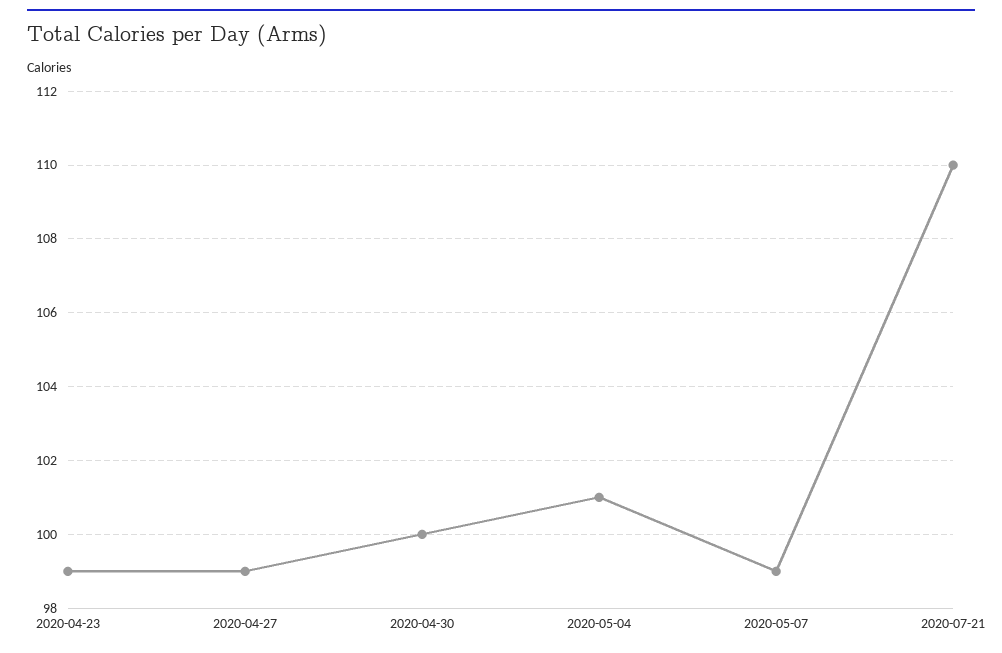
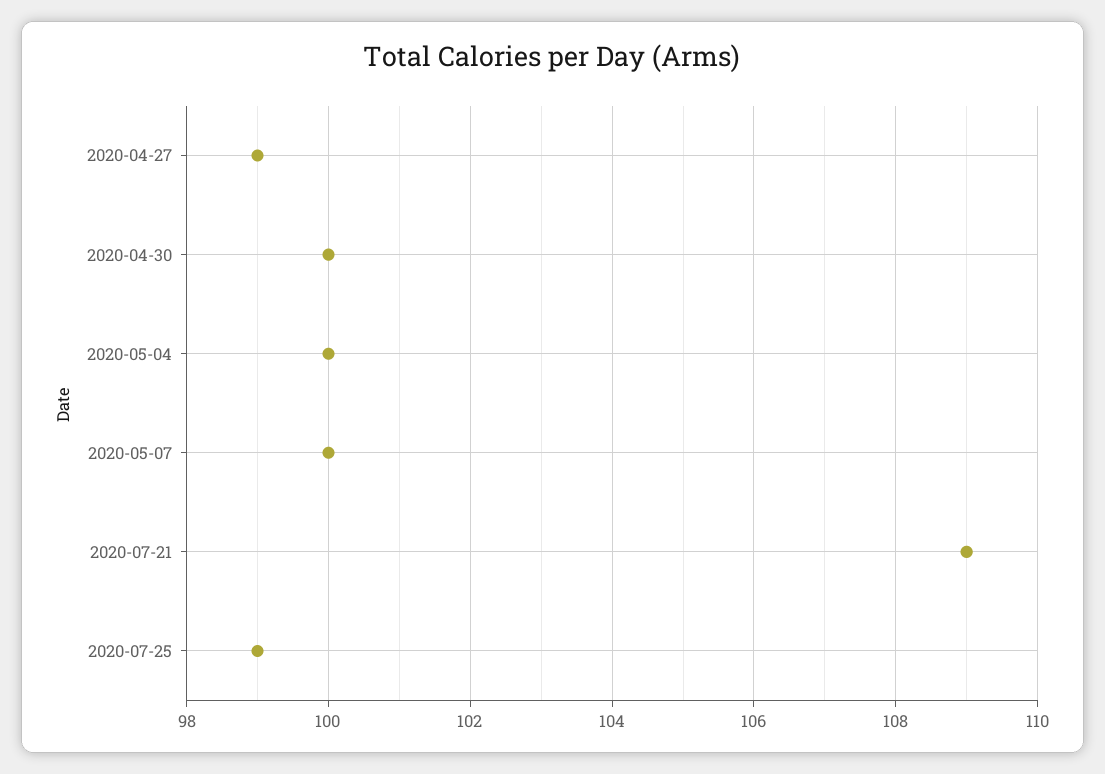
2020-04-23: 99 -> none
2020-05-04: 101 -> 100
2020-05-07: 99 -> 100
2020-07-21: 110 -> 109
2020-07-25: none -> 99

